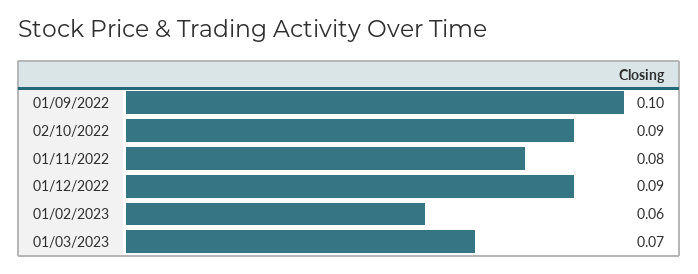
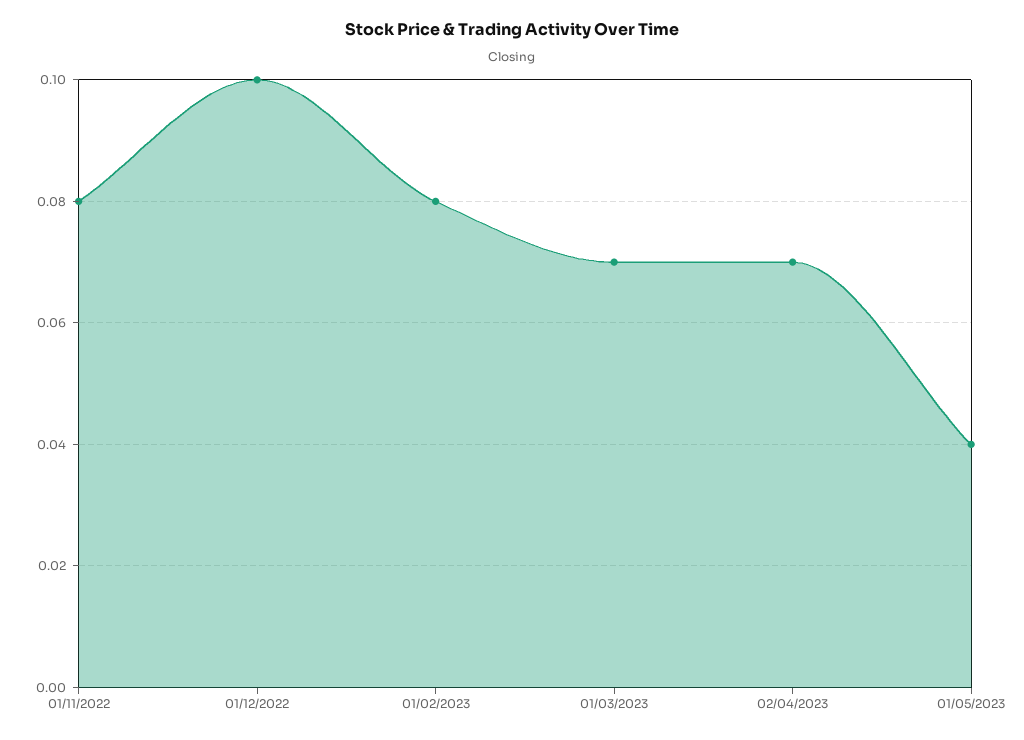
01/09/2022: 0.1 -> none
02/10/2022: 0.09 -> none
01/12/2022: 0.09 -> 0.1
01/02/2023: 0.06 -> 0.08
02/04/2023: none -> 0.07
01/05/2023: none -> 0.04

